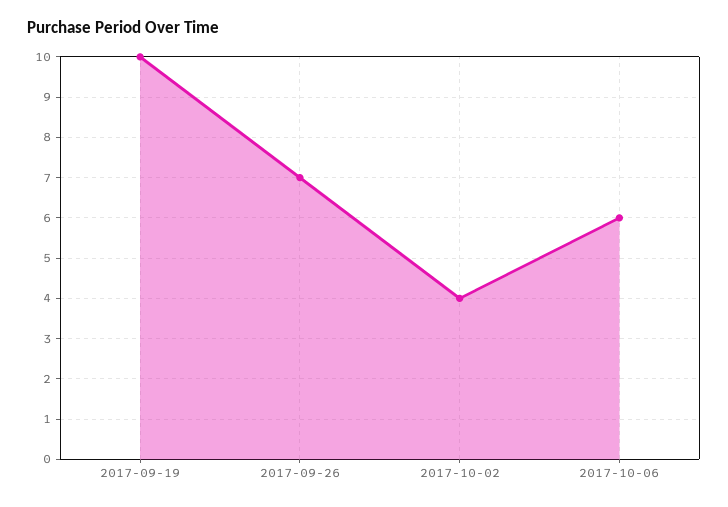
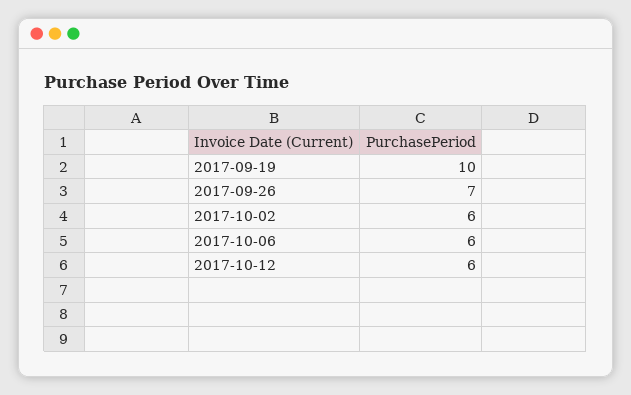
2017-10-02: 4 -> 6
2017-10-12: none -> 6

